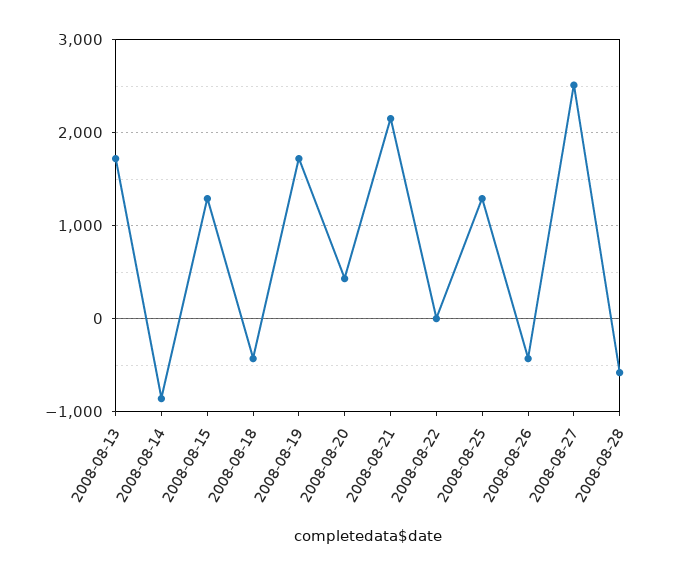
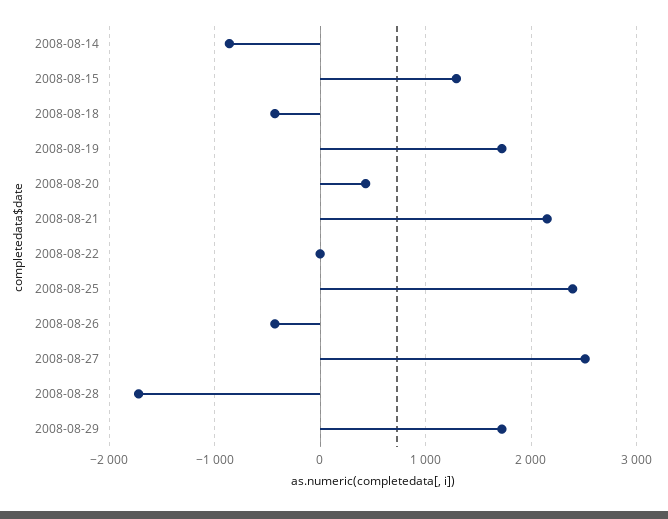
2008-08-13: 1700 -> none
2008-08-25: 1300 -> 2400
2008-08-28: -600 -> -1700
2008-08-29: none -> 1700

